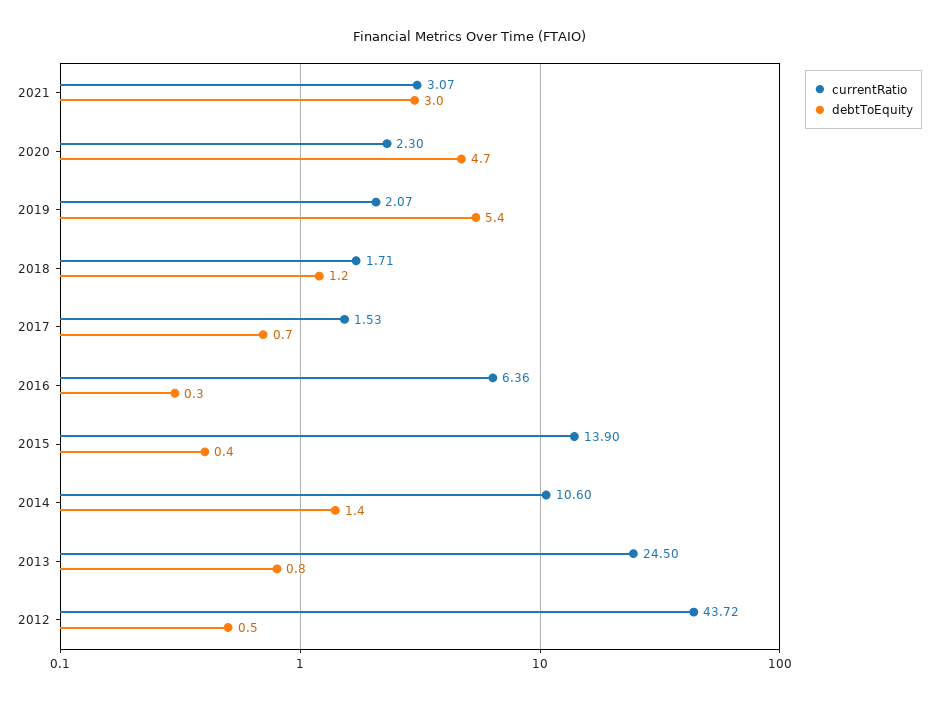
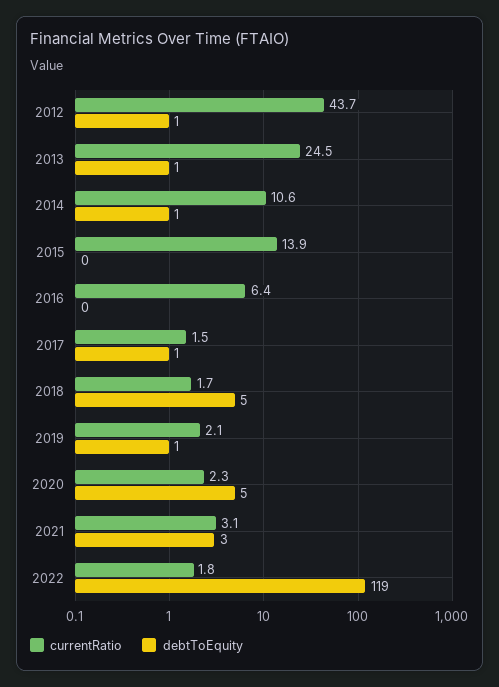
debtToEquity, 2019: 5.4 -> 1
debtToEquity, 2018: 1.2 -> 5
currentRatio, 2022: none -> 1.8
debtToEquity, 2022: none -> 119

